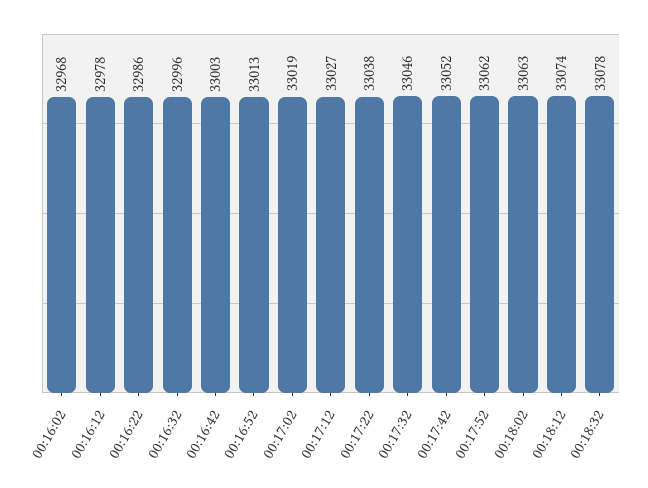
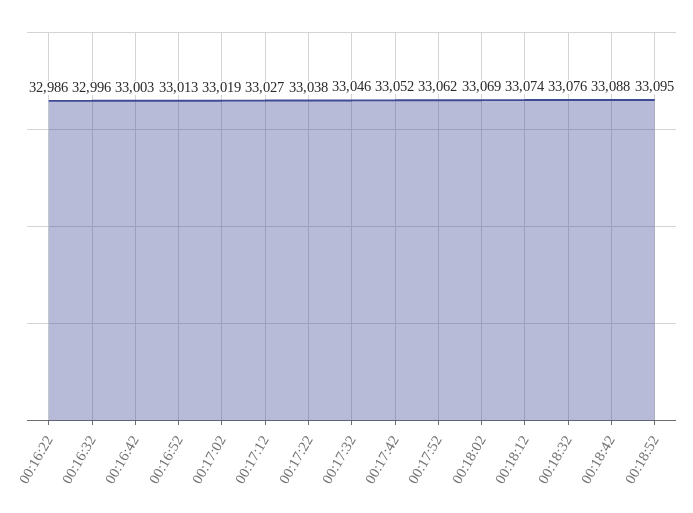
00:16:02: 32968 -> none
00:16:12: 32978 -> none
00:18:02: 33063 -> 33069
00:18:32: 33078 -> 33076
00:18:42: none -> 33088
00:18:52: none -> 33095

